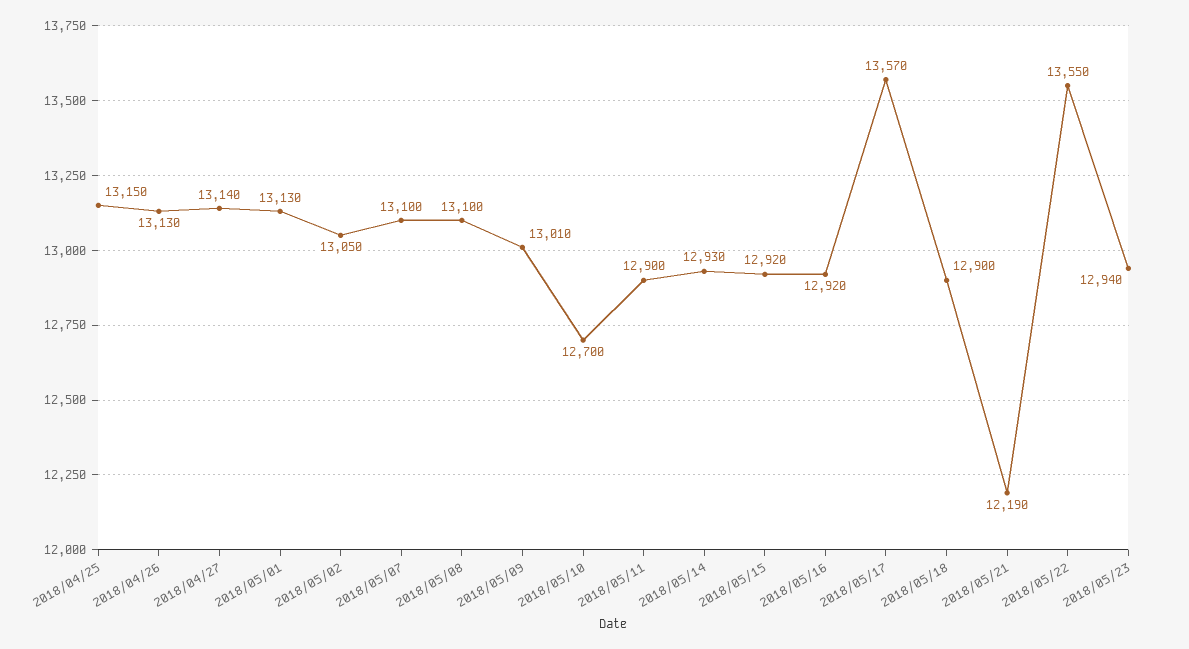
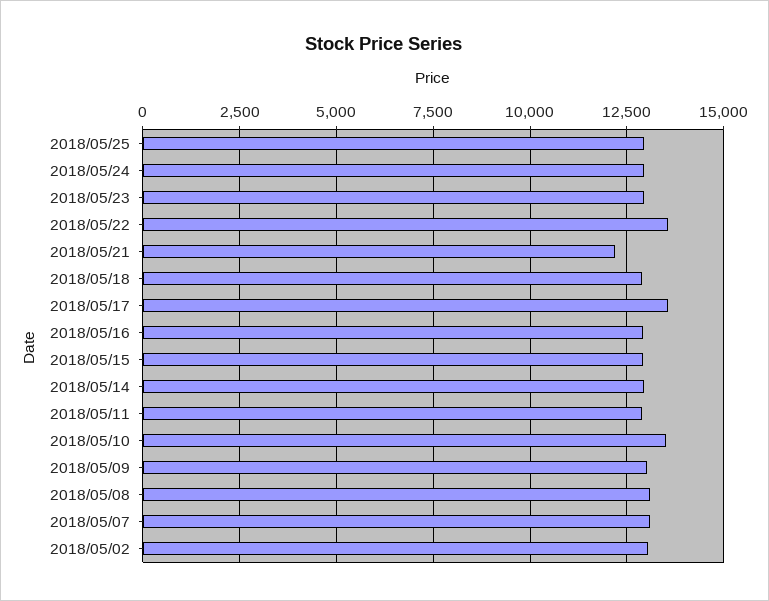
2018/04/25: 13150 -> none
2018/04/26: 13130 -> none
2018/04/27: 13140 -> none
2018/05/01: 13130 -> none
2018/05/10: 12700 -> 13500
2018/05/25: none -> 13000
2018/05/24: none -> 13000

